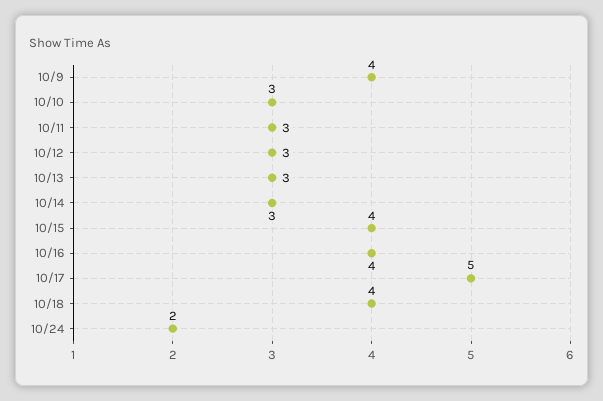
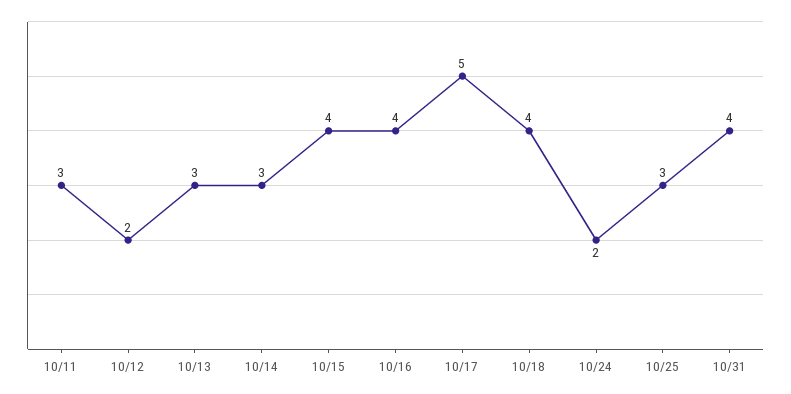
10/9: 4 -> none
10/10: 3 -> none
10/12: 3 -> 2
10/25: none -> 3
10/31: none -> 4

